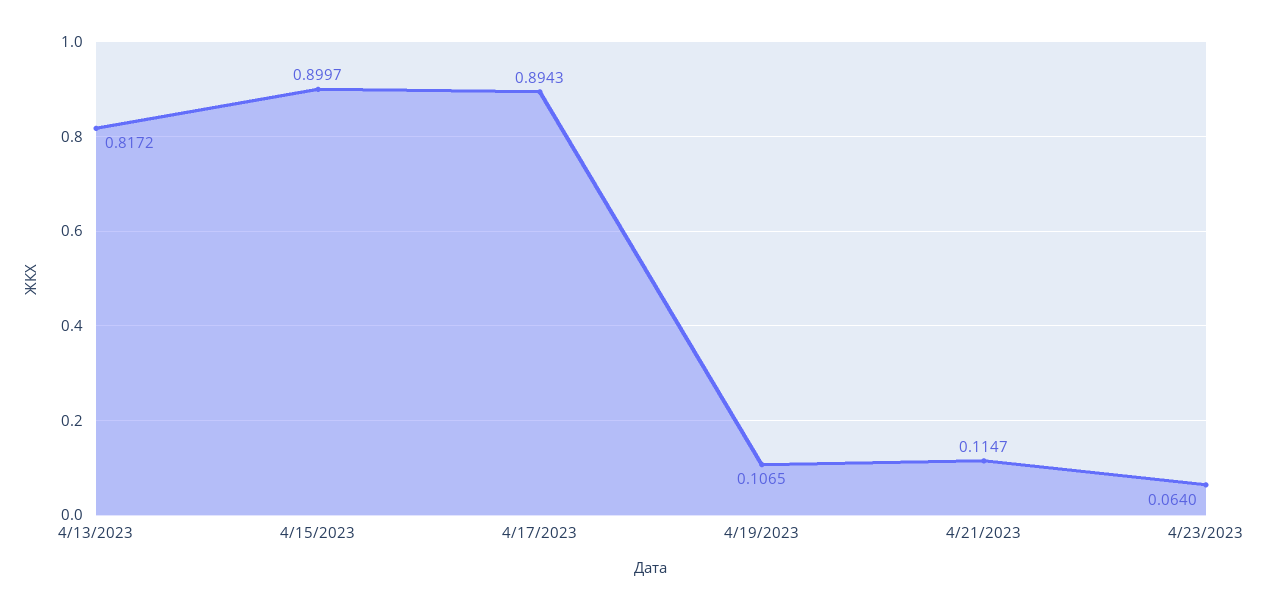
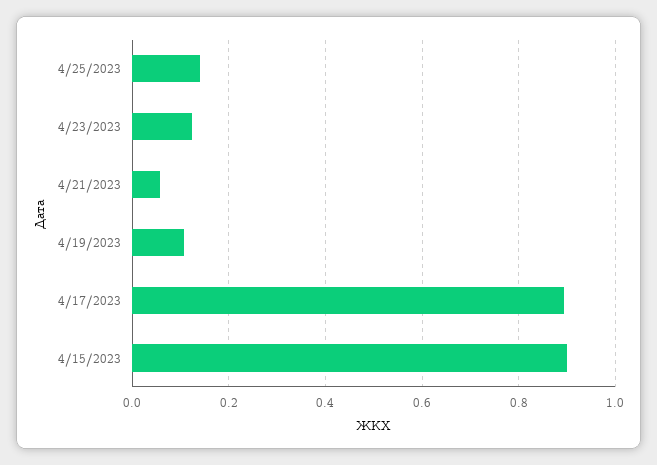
4/13/2023: 0.8172 -> none
4/21/2023: 0.1147 -> 0.06
4/23/2023: 0.064 -> 0.12
4/25/2023: none -> 0.14

